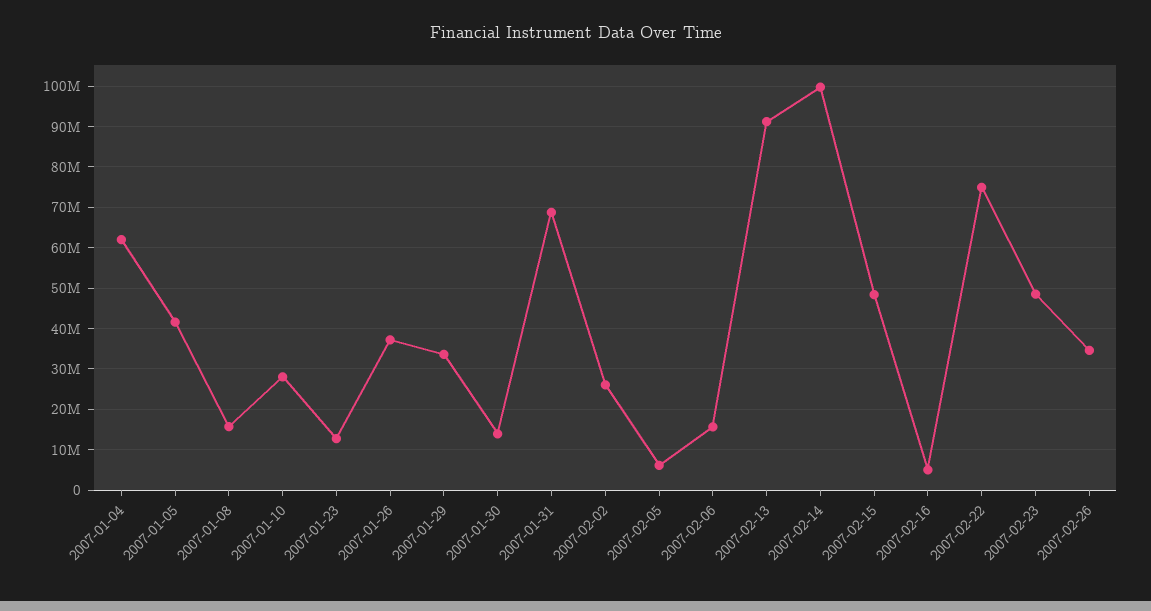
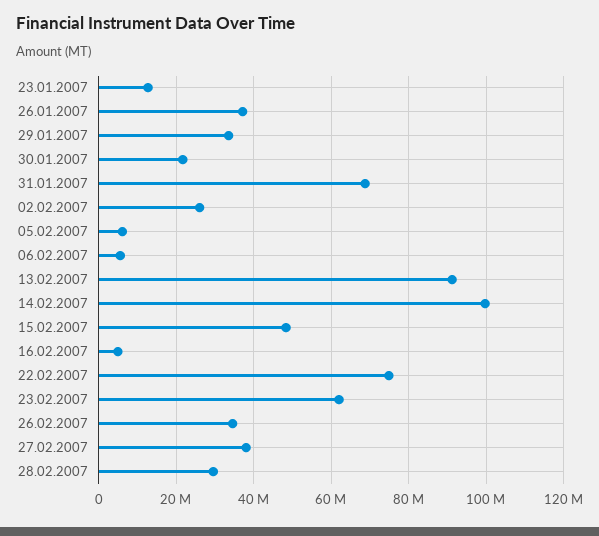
2007-01-04: 62000000 -> none
2007-01-05: 42000000 -> none
2007-01-08: 16000000 -> none
2007-01-10: 28000000 -> none
2007-01-30: 14000000 -> 22000000
2007-02-06: 16000000 -> 6000000
2007-02-23: 48000000 -> 62000000
27.02.2007: none -> 38000000
28.02.2007: none -> 30000000

